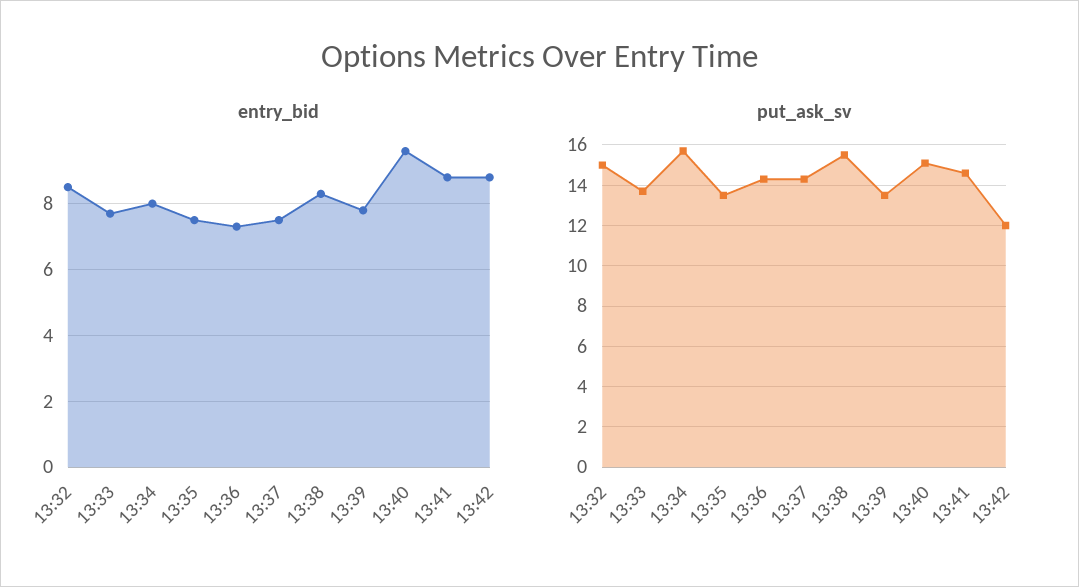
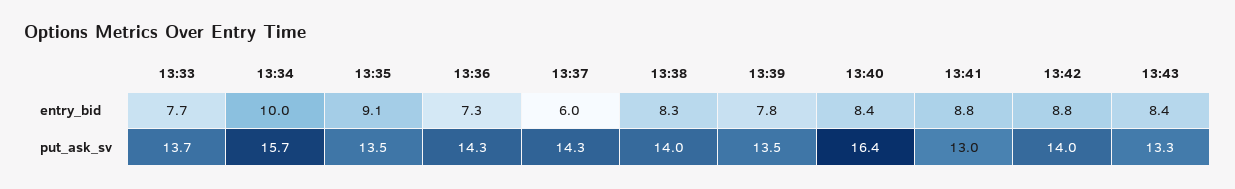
entry_bid, 13:32: 8.5 -> none
entry_bid, 13:34: 8 -> 10
entry_bid, 13:35: 7.5 -> 9.1
entry_bid, 13:37: 7.5 -> 6
entry_bid, 13:40: 9.5 -> 8.4
put_ask_sv, 13:32: 15 -> none
put_ask_sv, 13:38: 15.5 -> 14
put_ask_sv, 13:40: 15 -> 16.4
put_ask_sv, 13:41: 14.5 -> 13
put_ask_sv, 13:42: 12 -> 14
entry_bid, 13:43: none -> 8.4
put_ask_sv, 13:43: none -> 13.3

